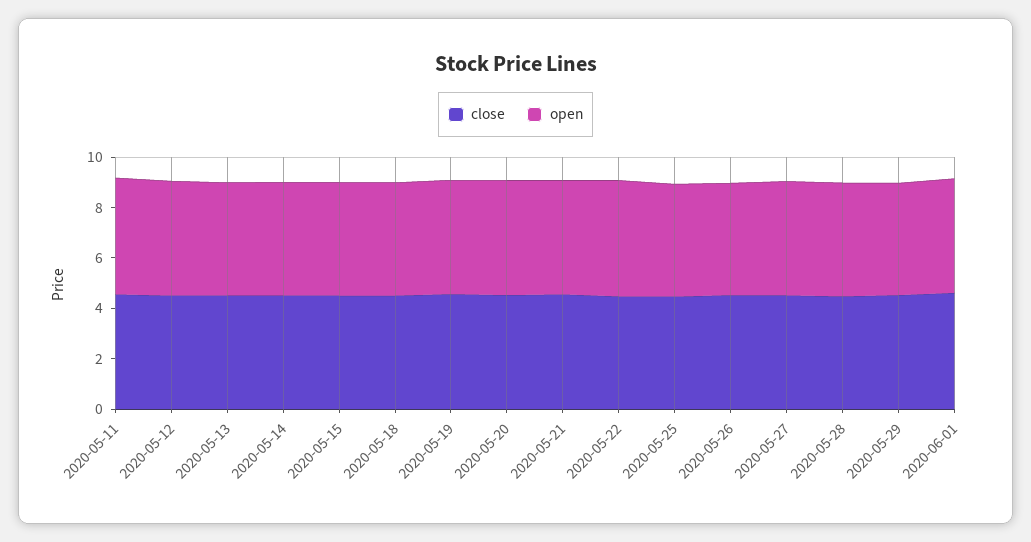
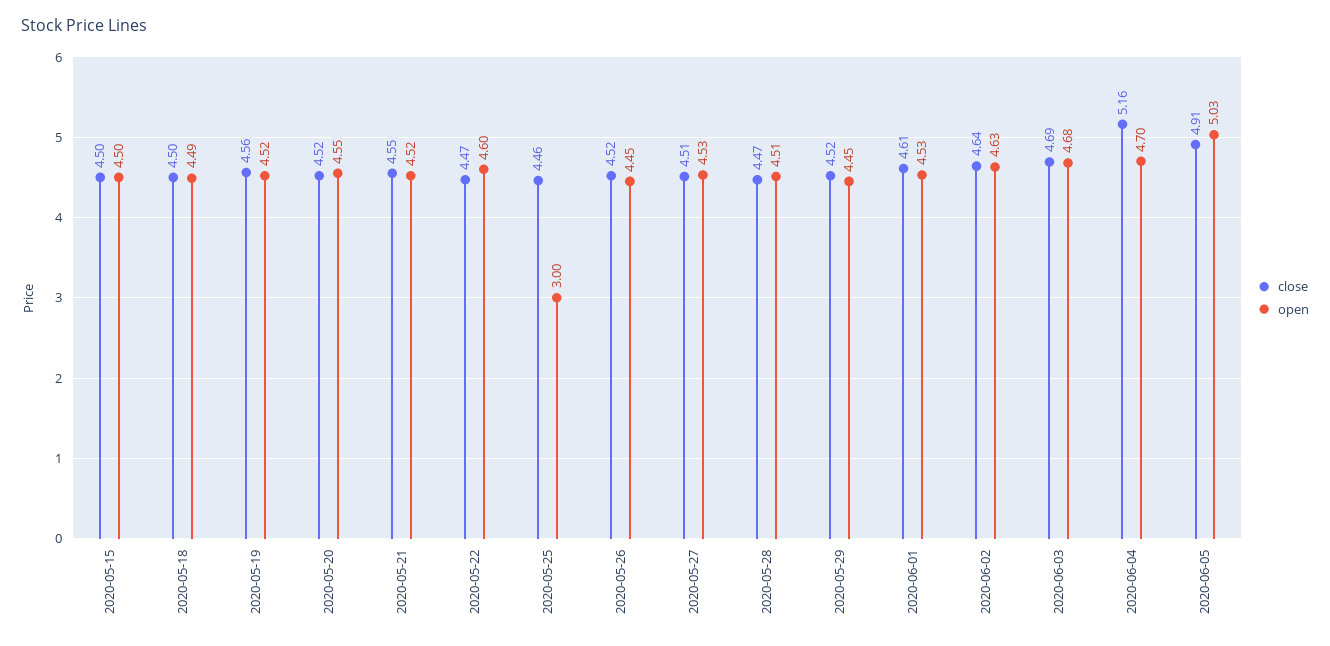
close, 2020-05-11: 4.5 -> none
open, 2020-05-11: 4.5 -> none
close, 2020-05-12: 4.5 -> none
open, 2020-05-12: 4.5 -> none
close, 2020-05-13: 4.5 -> none
open, 2020-05-13: 4.5 -> none
close, 2020-05-14: 4.5 -> none
open, 2020-05-14: 4.5 -> none
open, 2020-05-25: 4.5 -> 3
close, 2020-06-02: none -> 4.64
open, 2020-06-02: none -> 4.63
close, 2020-06-03: none -> 4.69
open, 2020-06-03: none -> 4.68
close, 2020-06-04: none -> 5.16
open, 2020-06-04: none -> 4.7
close, 2020-06-05: none -> 4.91
open, 2020-06-05: none -> 5.03

